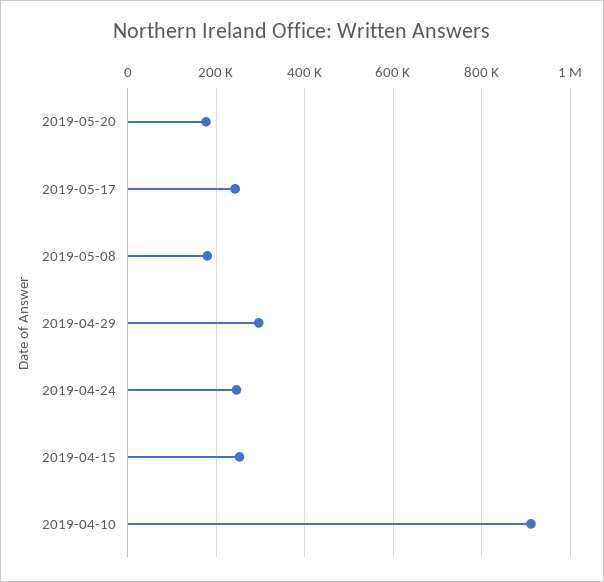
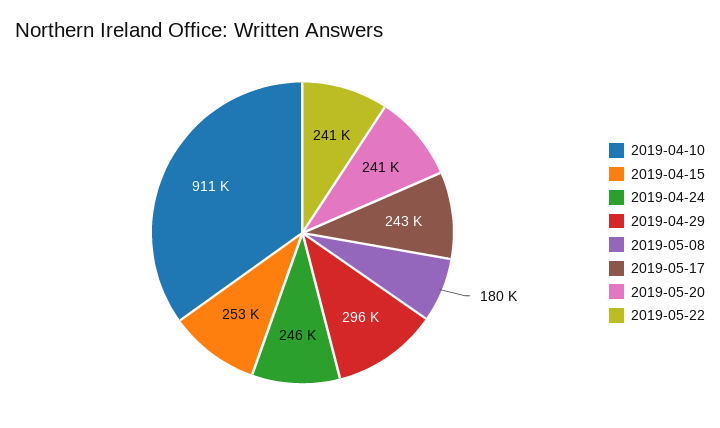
2019-05-20: 180000 -> 241000
2019-05-22: none -> 241000

